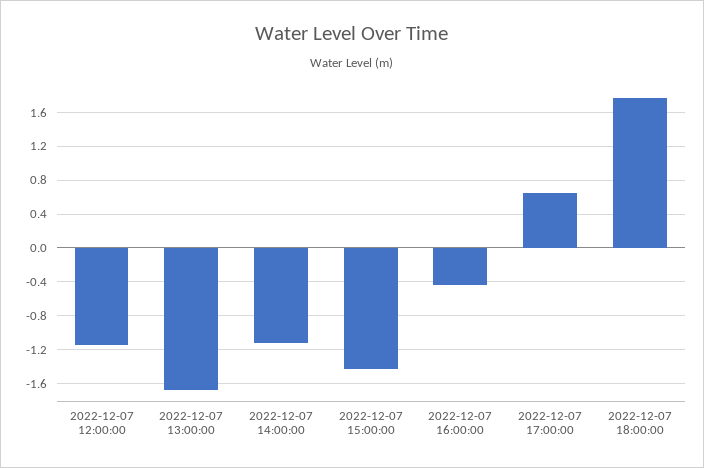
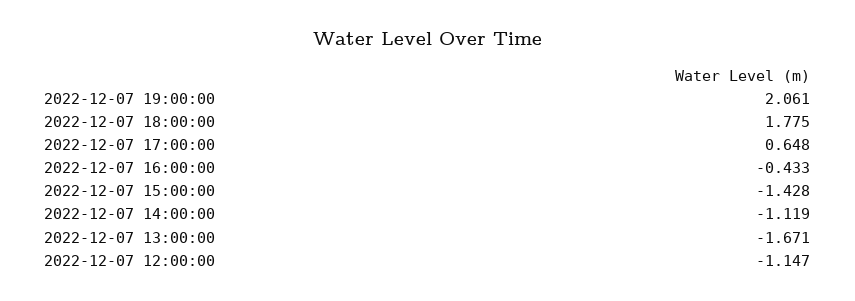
2022-12-07 19:00:00: none -> 2.061

